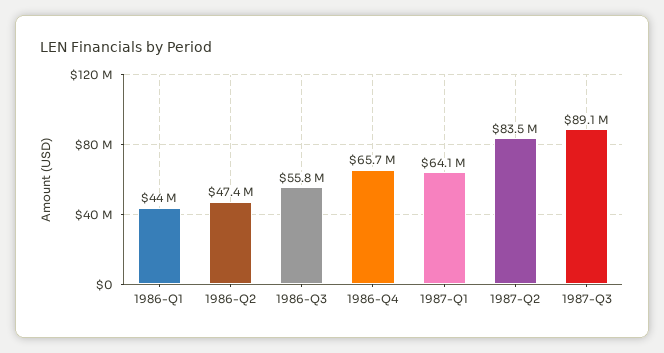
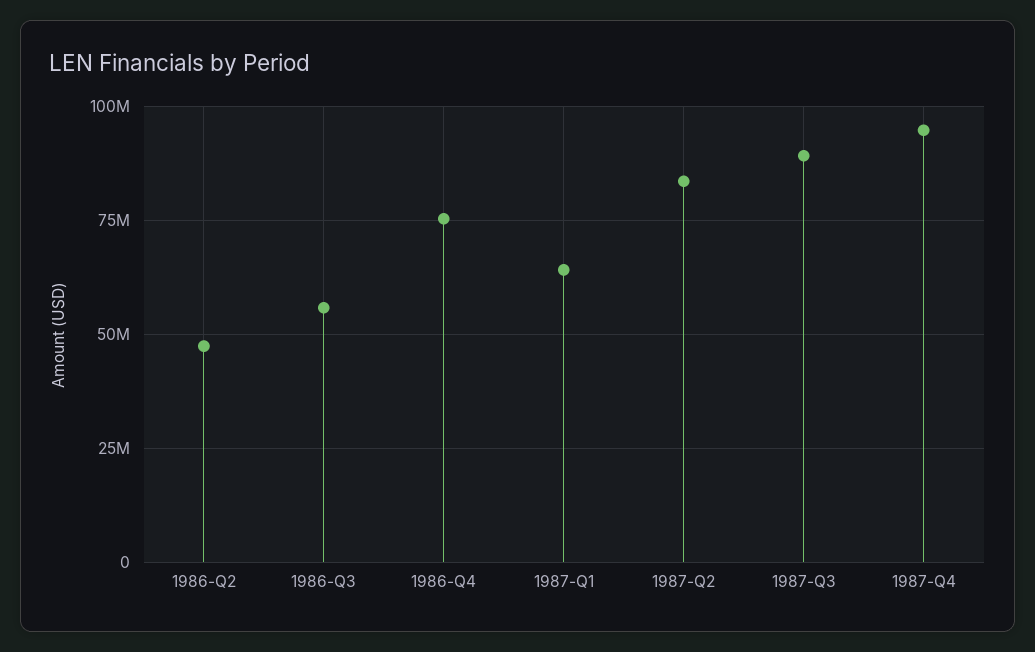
1986-Q1: 44000000 -> none
1986-Q4: 65700000 -> 75000000
1987-Q4: none -> 95000000

